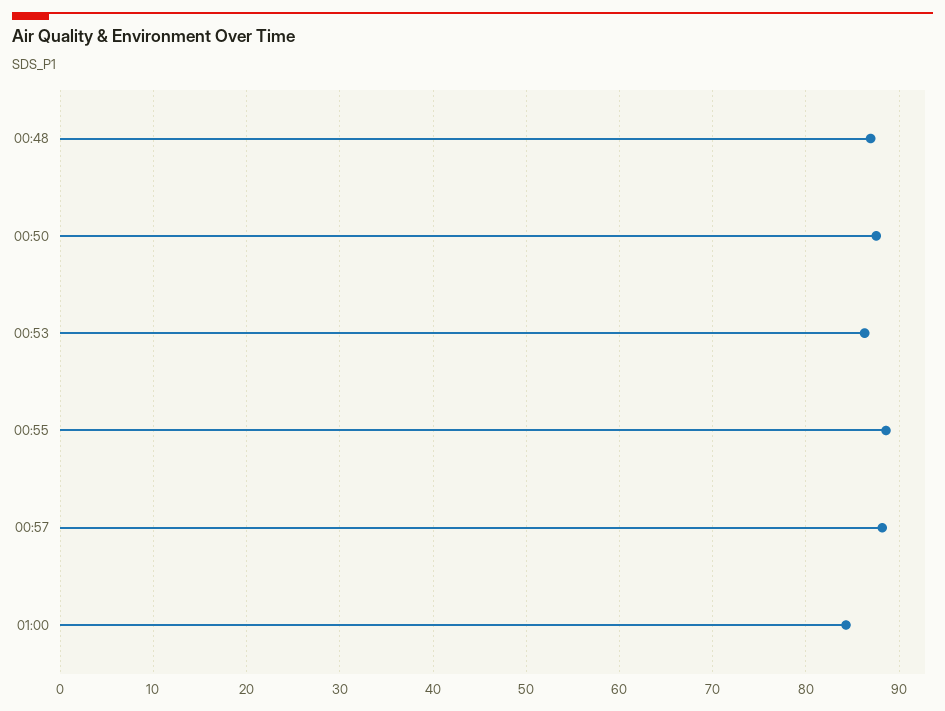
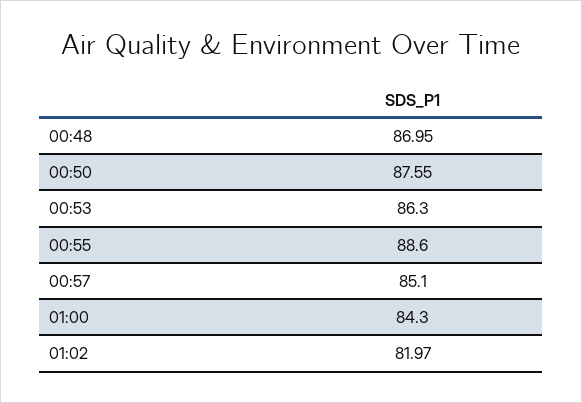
00:57: 88 -> 85.1
01:02: none -> 81.97

